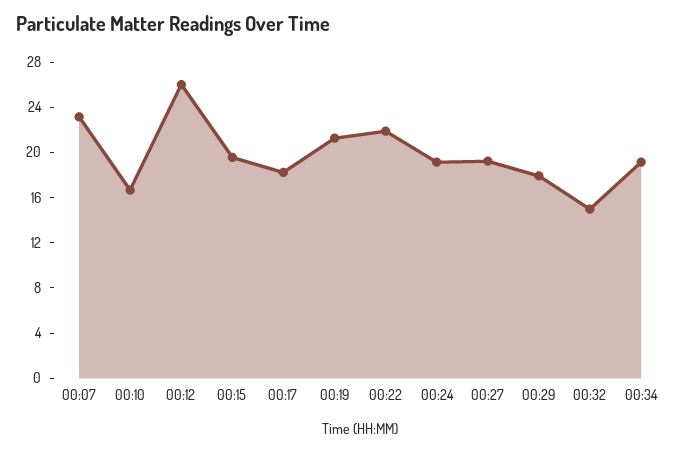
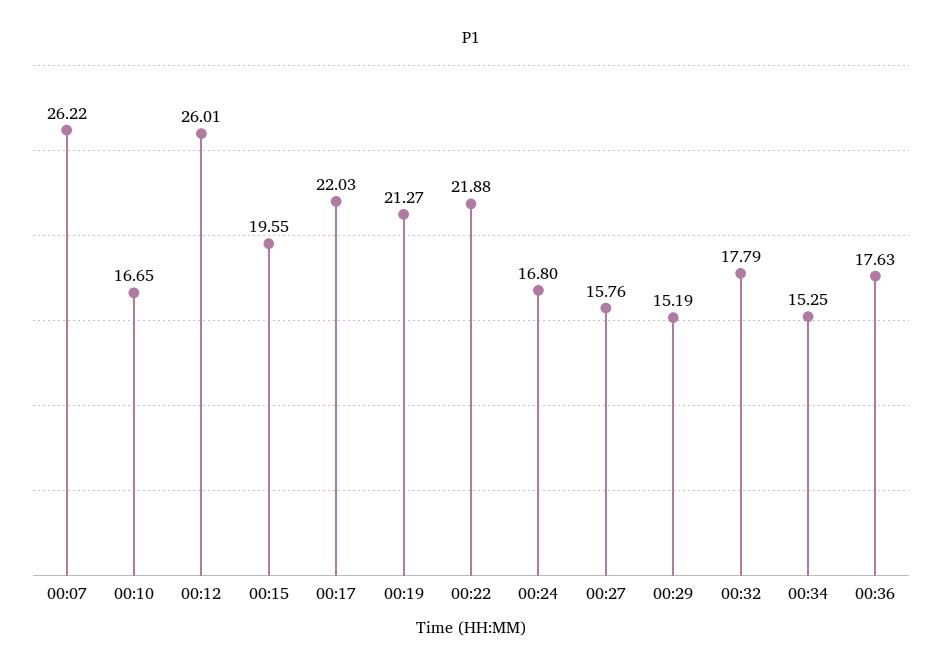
00:07: 23 -> 26.22
00:17: 18 -> 22.03
00:24: 19 -> 16.8
00:27: 19 -> 15.76
00:29: 18 -> 15.19
00:32: 15 -> 17.79
00:34: 19 -> 15.25
00:36: none -> 17.63

